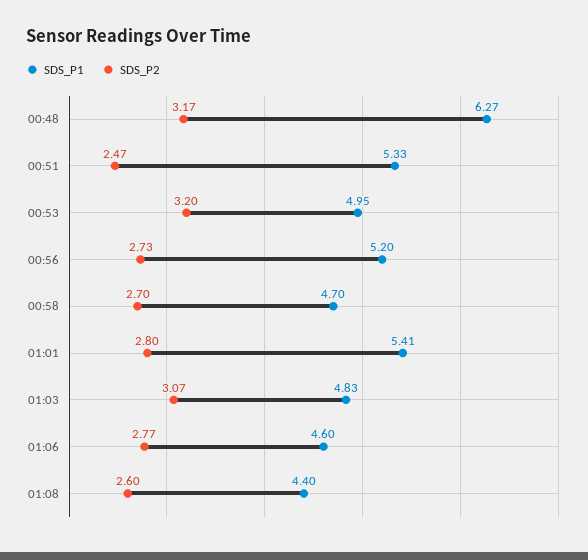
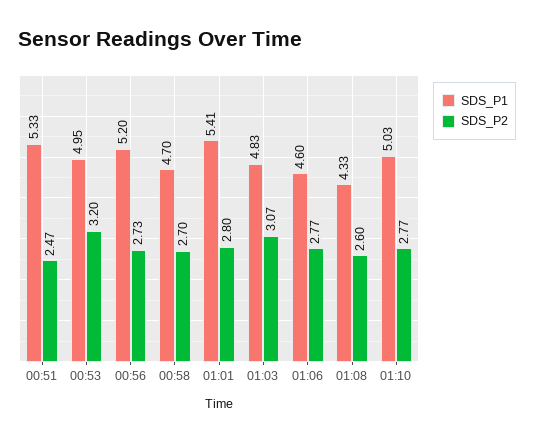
SDS_P1, 00:48: 6.27 -> none
SDS_P2, 00:48: 3.17 -> none
SDS_P1, 01:08: 4.4 -> 4.33
SDS_P1, 01:10: none -> 5.03
SDS_P2, 01:10: none -> 2.77

